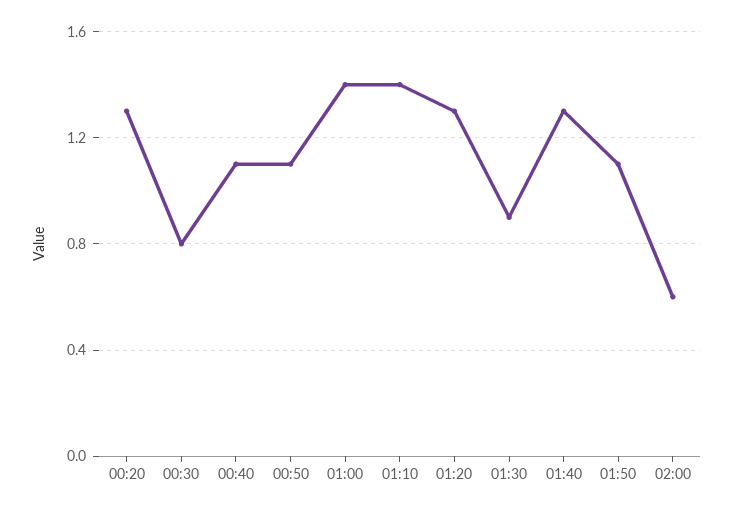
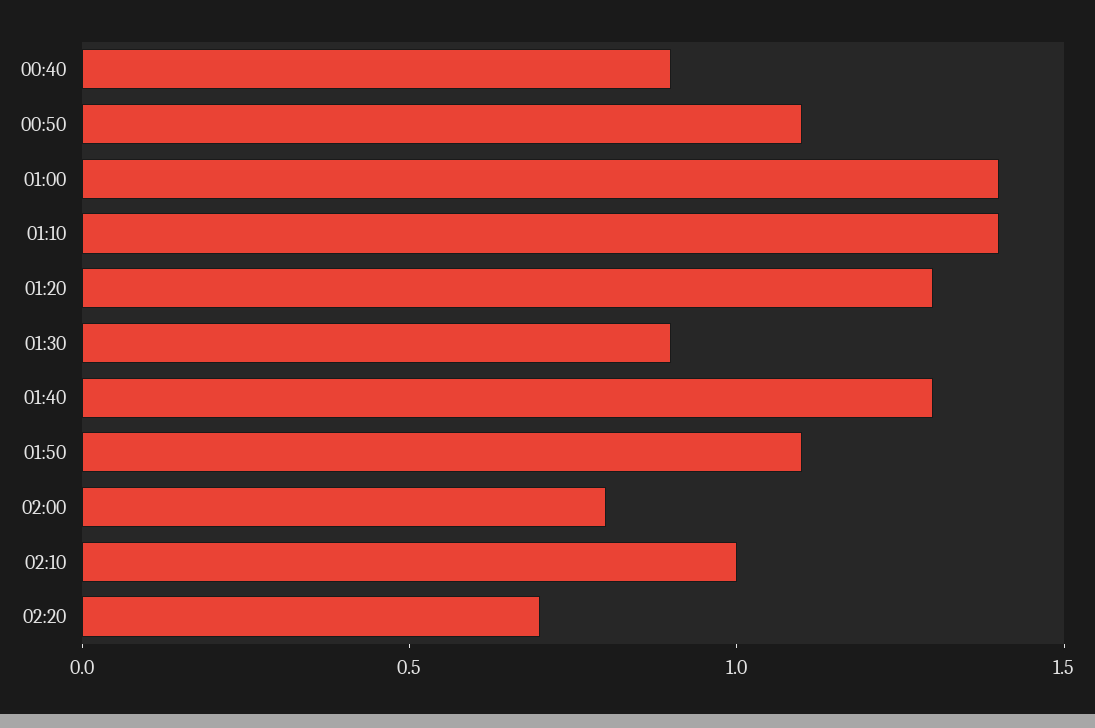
00:20: 1.3 -> none
00:30: 0.8 -> none
00:40: 1.1 -> 0.9
02:00: 0.6 -> 0.8
02:10: none -> 1
02:20: none -> 0.7

